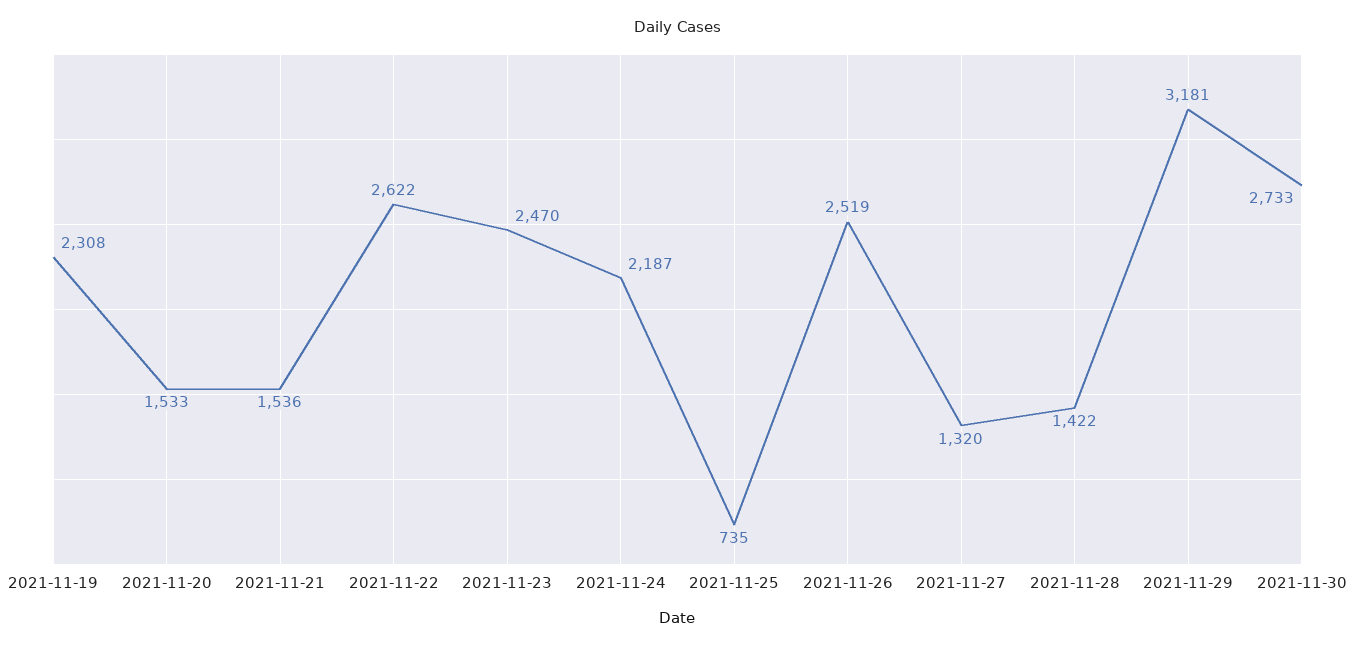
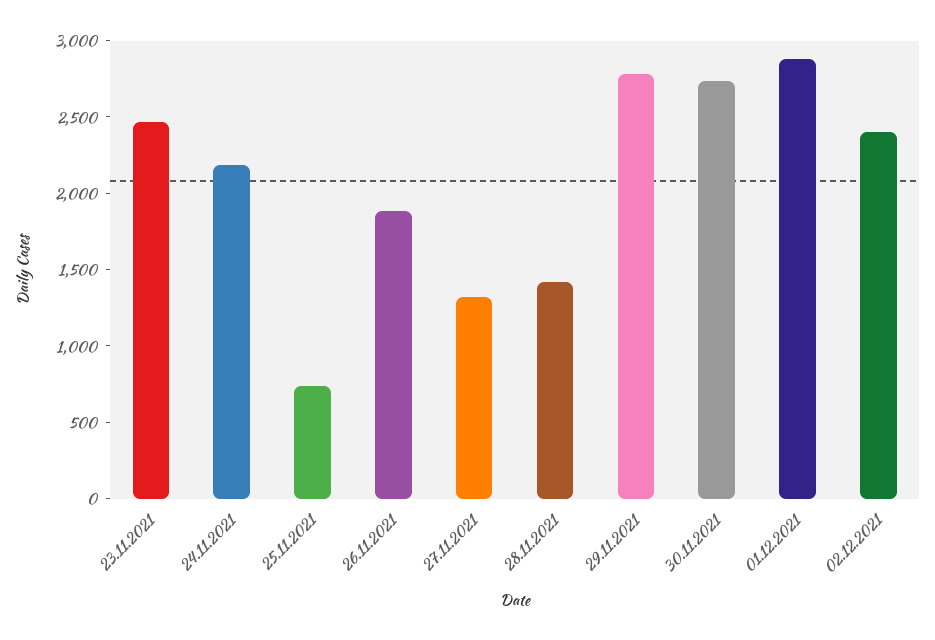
2021-11-19: 2308 -> none
2021-11-20: 1533 -> none
2021-11-21: 1536 -> none
2021-11-22: 2622 -> none
2021-11-26: 2519 -> 1900
2021-11-29: 3181 -> 2800
01.12.2021: none -> 2900
02.12.2021: none -> 2400

